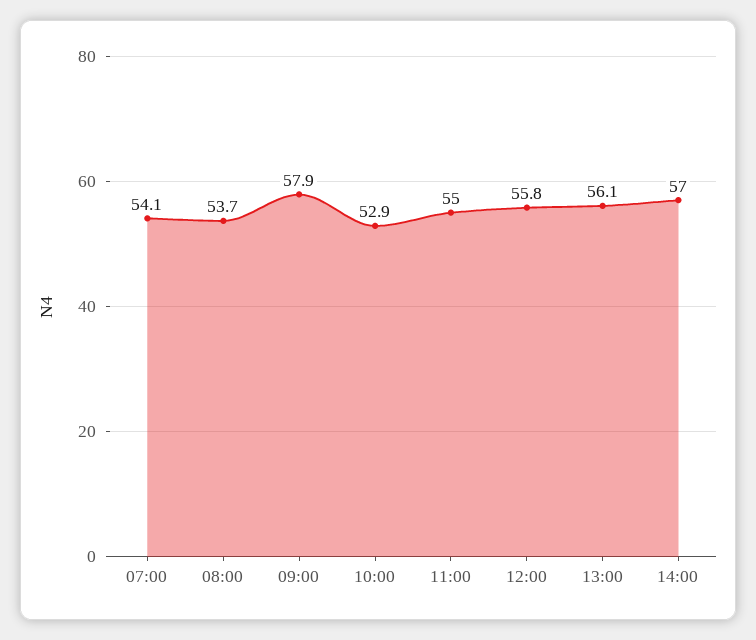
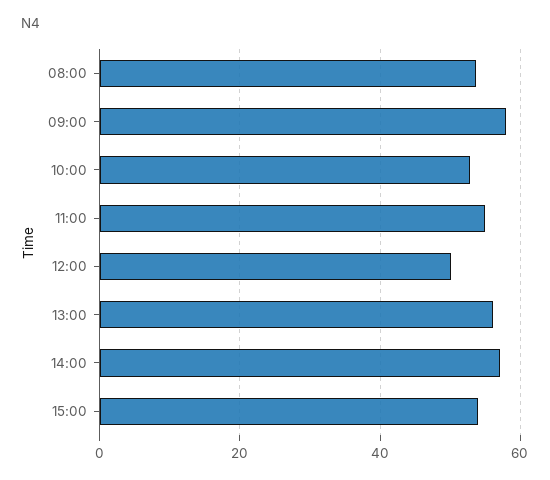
07:00: 54.1 -> none
12:00: 55.8 -> 50
15:00: none -> 54

